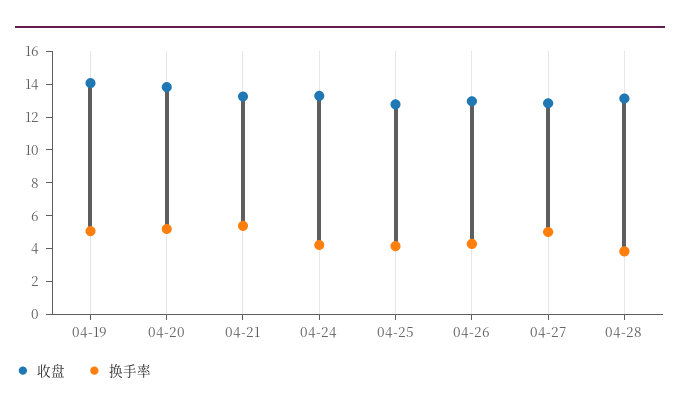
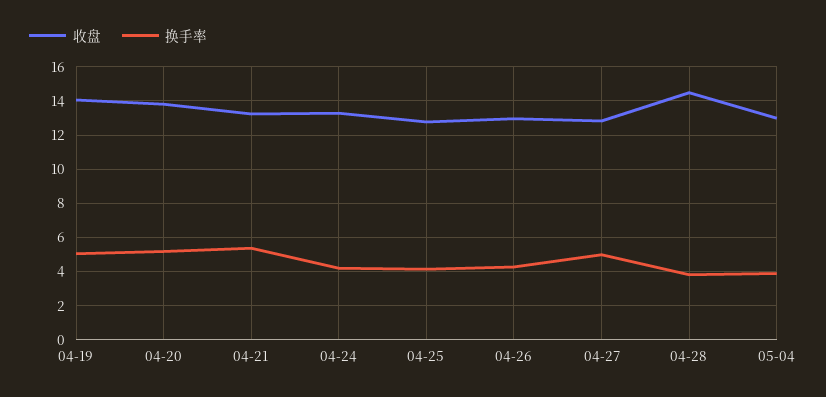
收盘, 04-28: 13 -> 14.5
收盘, 05-04: none -> 13
换手率, 05-04: none -> 4

